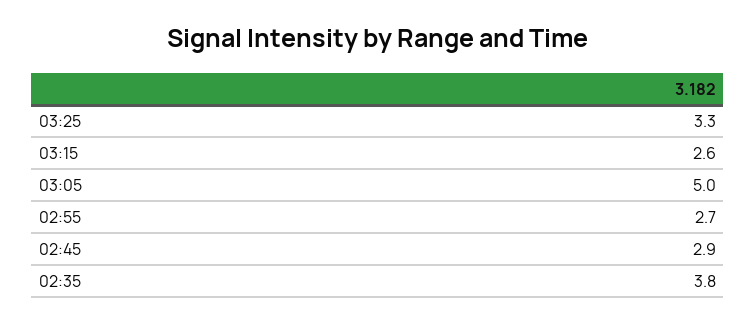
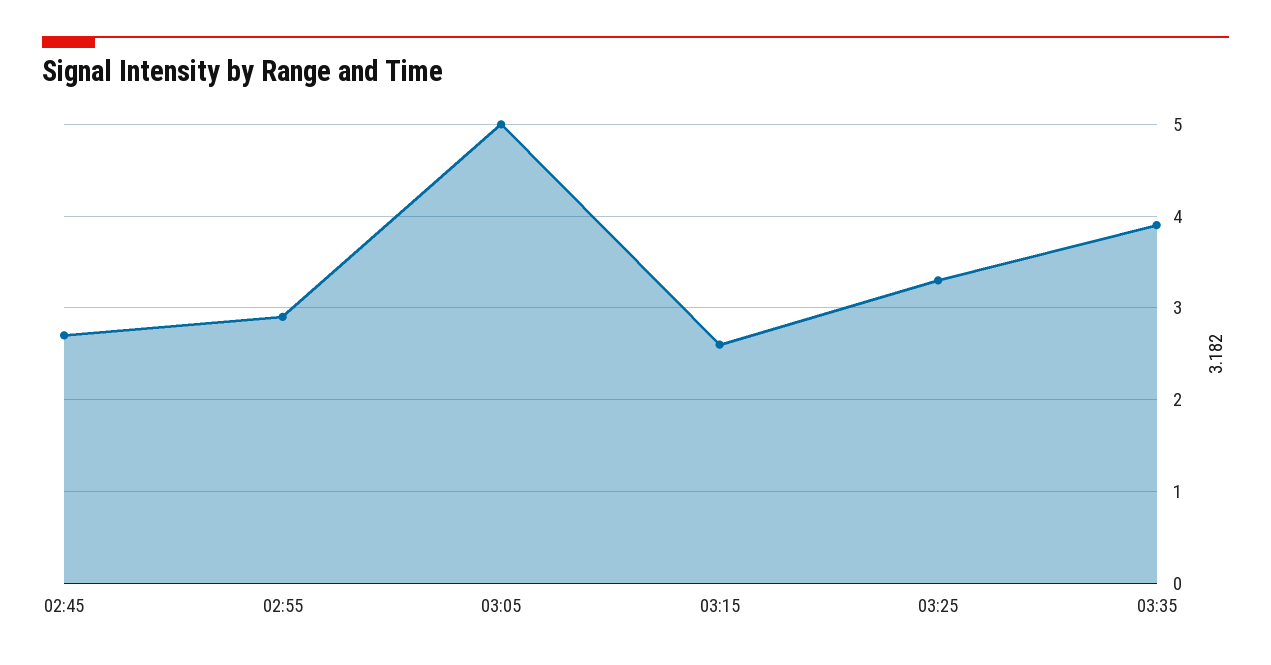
02:55: 2.7 -> 2.9
02:45: 2.9 -> 2.7
02:35: 3.8 -> none
03:35: none -> 3.9

